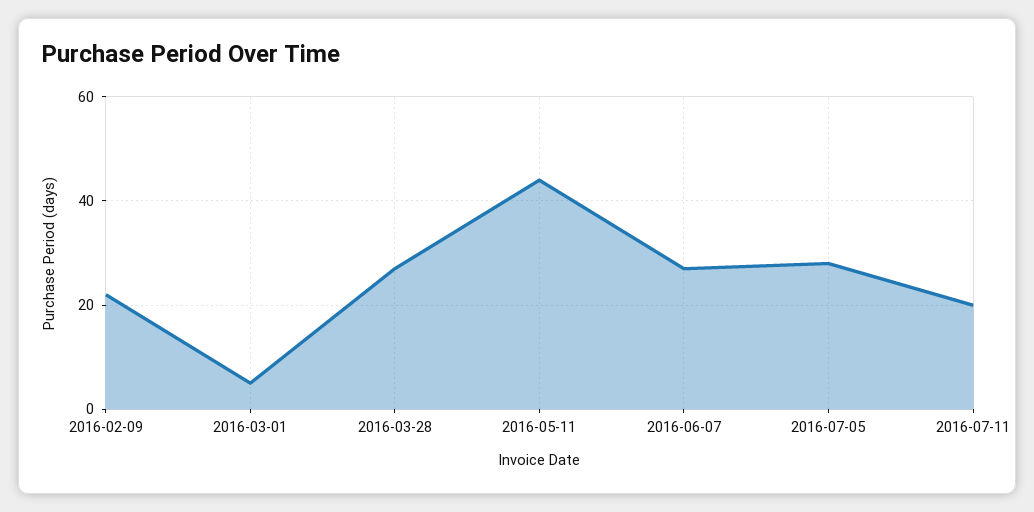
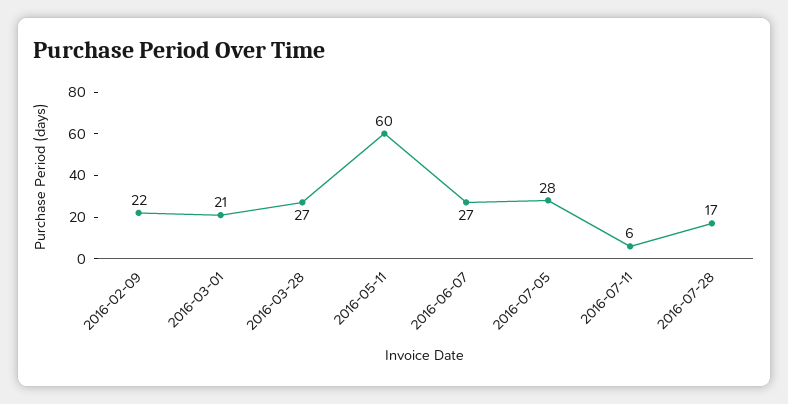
2016-03-01: 5 -> 21
2016-05-11: 45 -> 60
2016-07-11: 20 -> 6
2016-07-28: none -> 17

